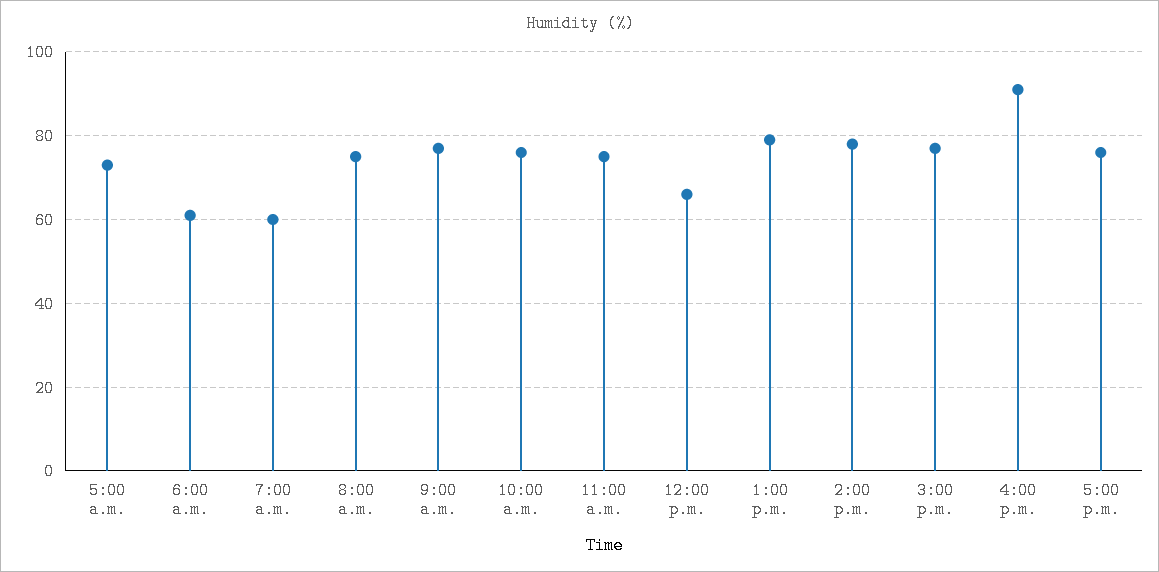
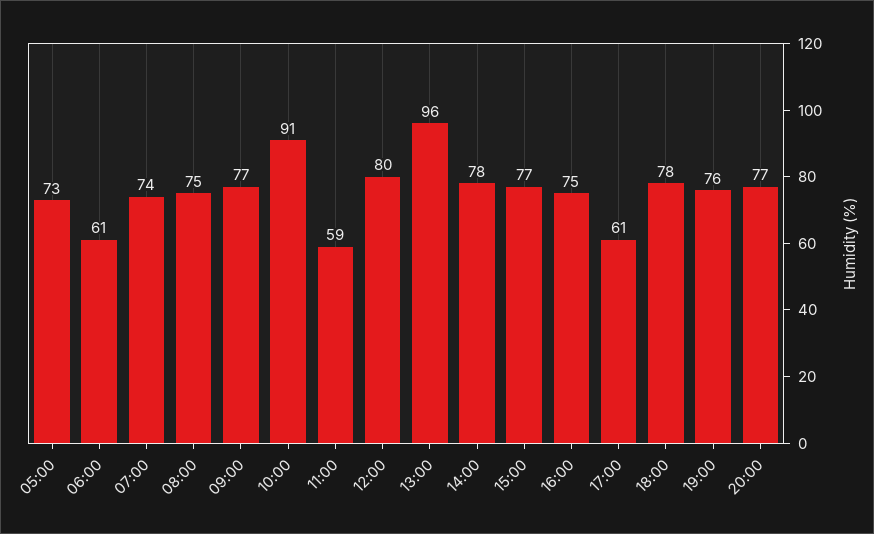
7:00 a.m.: 60 -> 74
10:00 a.m.: 75 -> 91
11:00 a.m.: 75 -> 59
12:00 p.m.: 65 -> 80
1:00 p.m.: 80 -> 96
4:00 p.m.: 90 -> 75
5:00 p.m.: 75 -> 61
18:00: none -> 78
19:00: none -> 76
20:00: none -> 77

